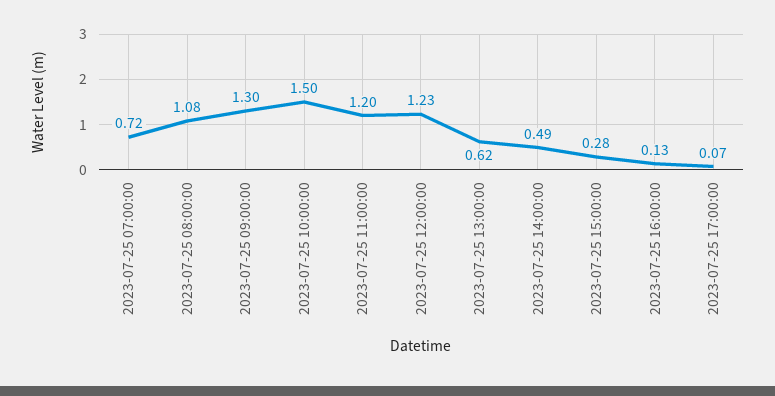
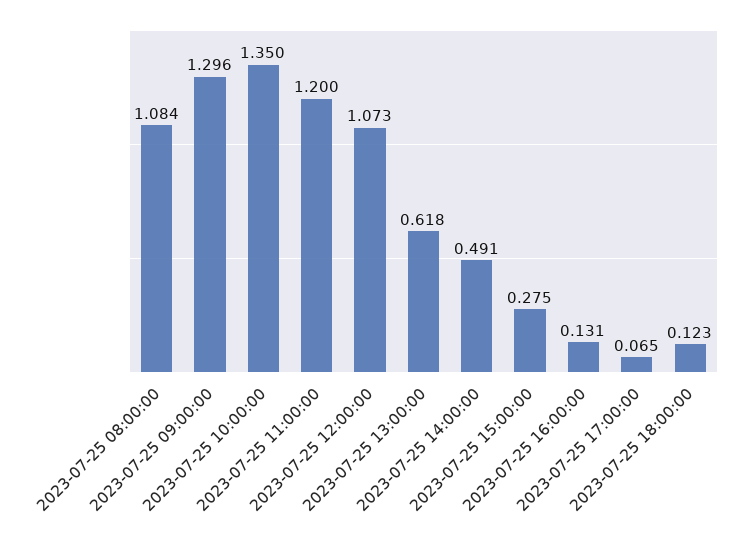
2023-07-25 07:00:00: 0.72 -> none
2023-07-25 10:00:00: 1.5 -> 1.35
2023-07-25 12:00:00: 1.23 -> 1.073
2023-07-25 18:00:00: none -> 0.123

